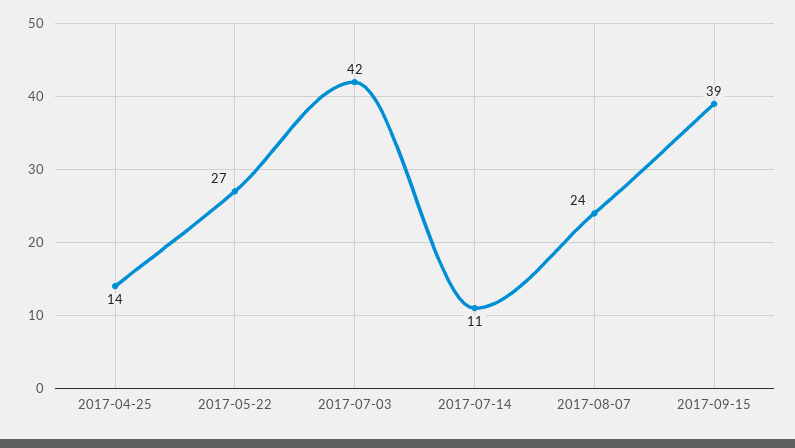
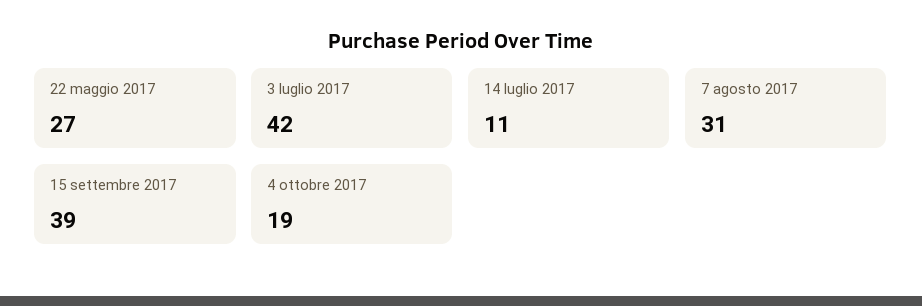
2017-04-25: 14 -> none
2017-08-07: 24 -> 31
4 ottobre 2017: none -> 19

